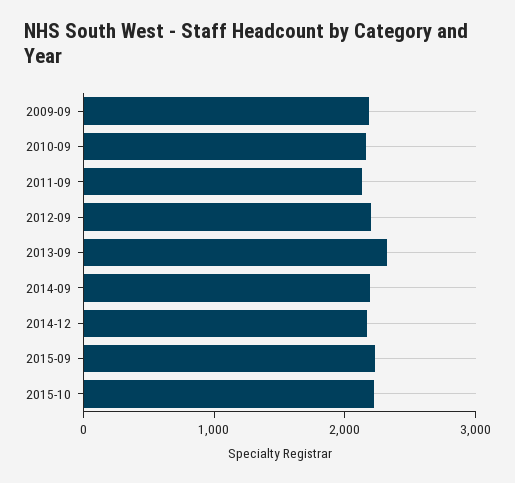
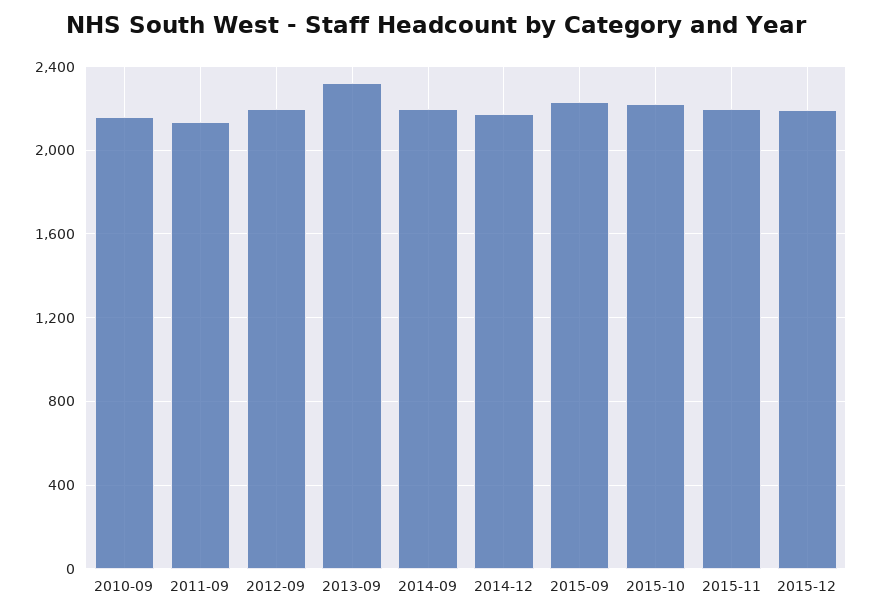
2009-09: 2200 -> none
2015-11: none -> 2200
2015-12: none -> 2200

